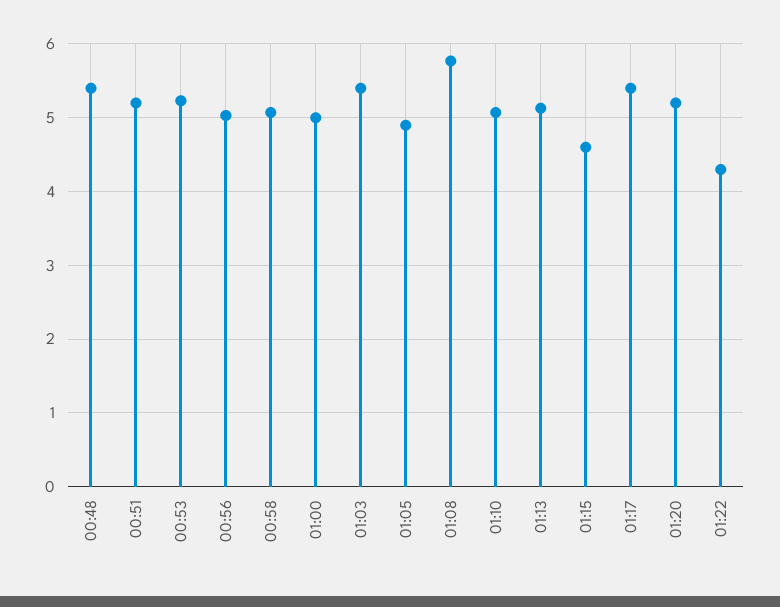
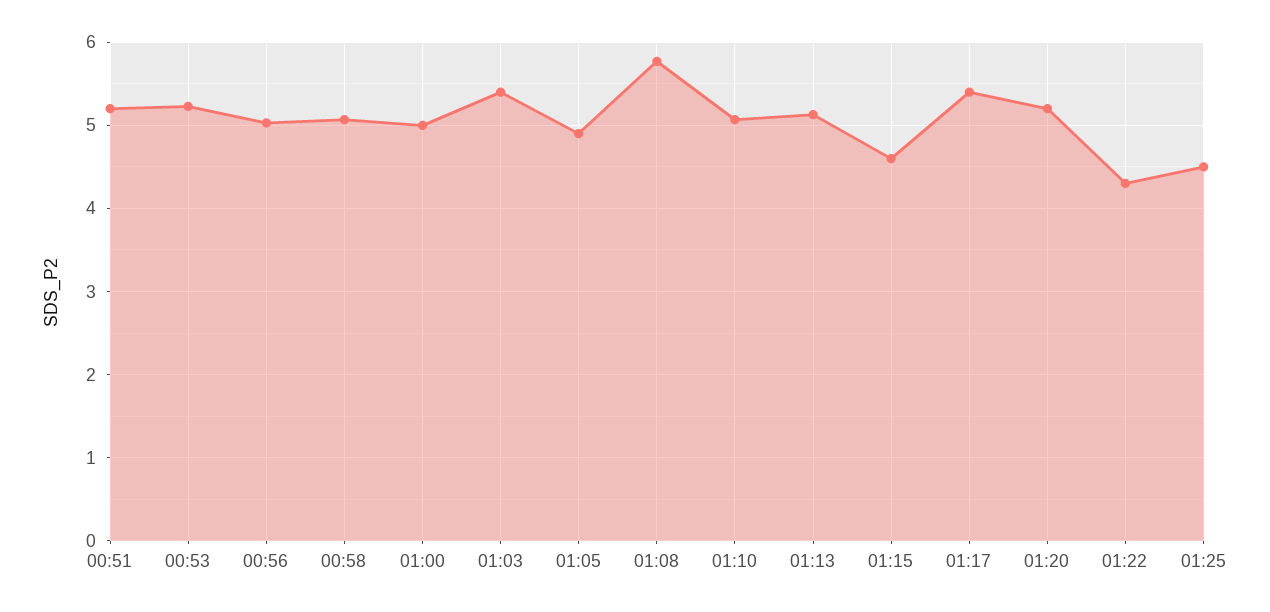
00:48: 5.4 -> none
01:25: none -> 4.5

